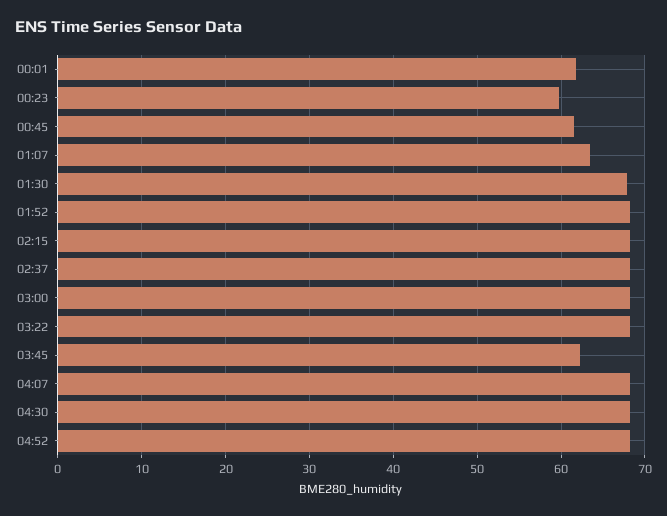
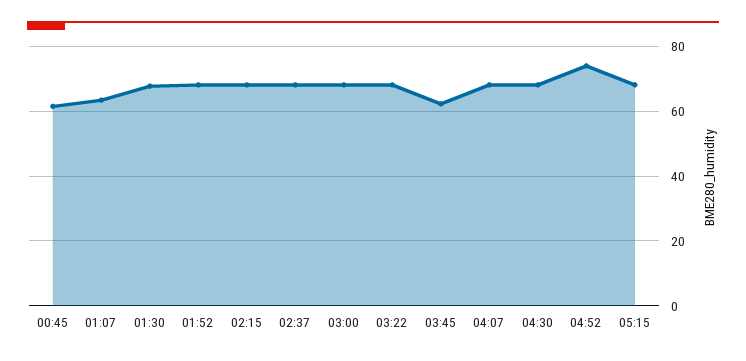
00:01: 62 -> none
00:23: 60 -> none
04:52: 68 -> 74
05:15: none -> 68

